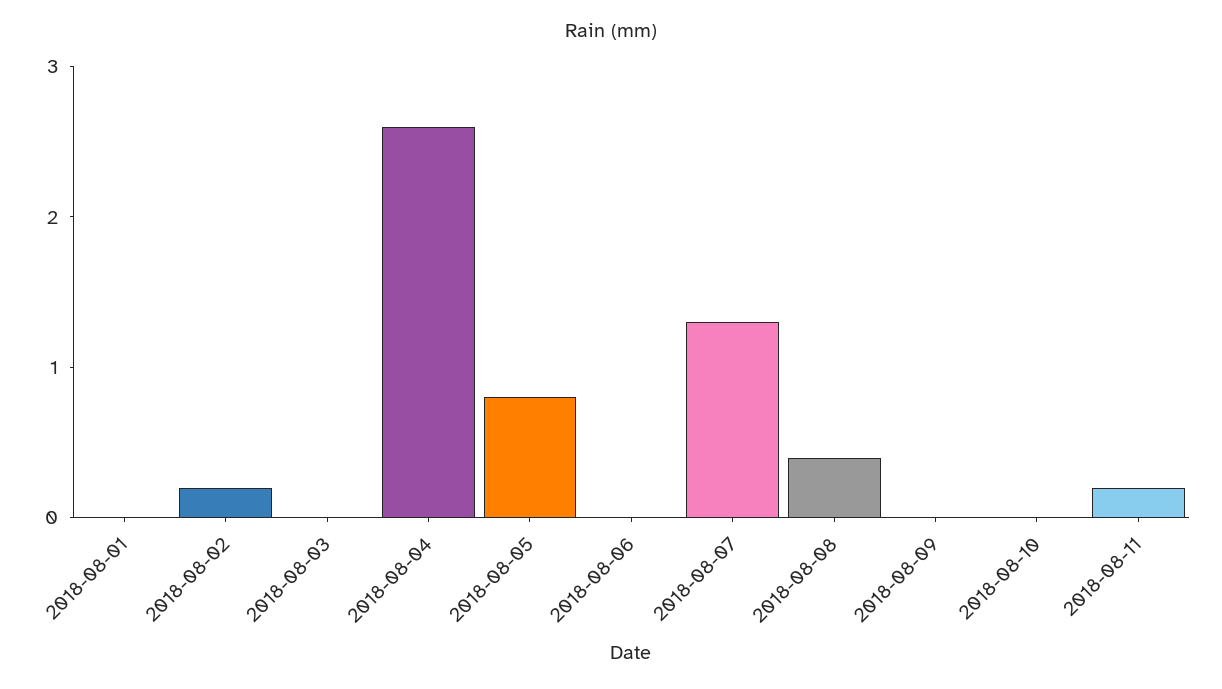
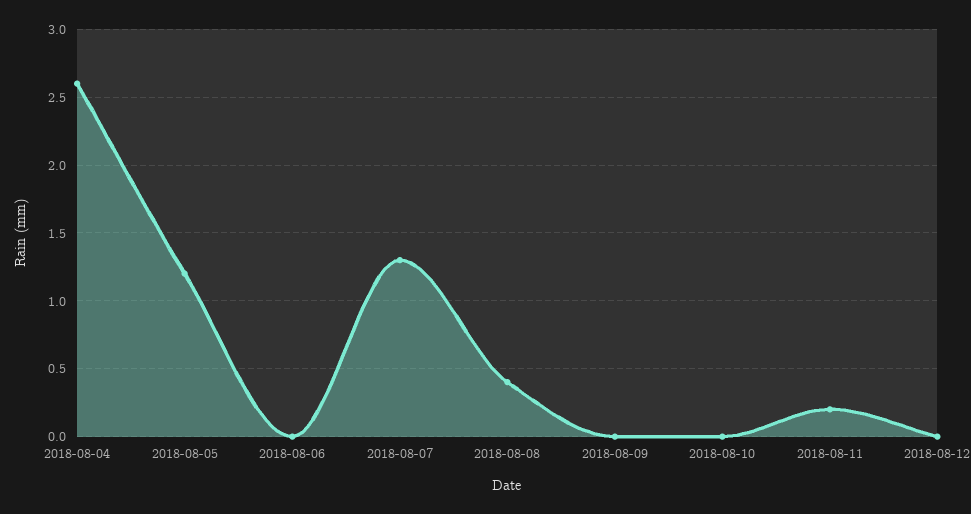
2018-08-01: 0 -> none
2018-08-02: 0.2 -> none
2018-08-03: 0 -> none
2018-08-05: 0.8 -> 1.2
2018-08-12: none -> 0

